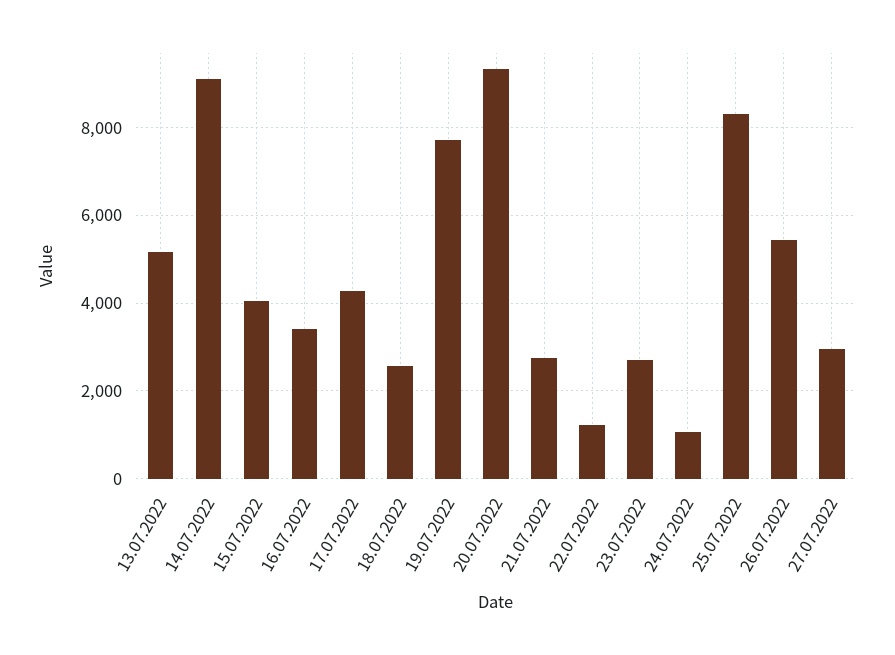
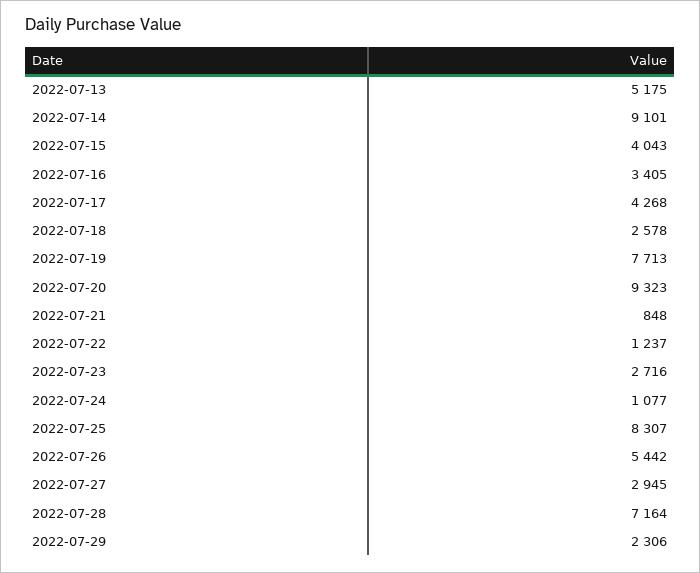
21.07.2022: 2800 -> 848
2022-07-28: none -> 7164
2022-07-29: none -> 2306

